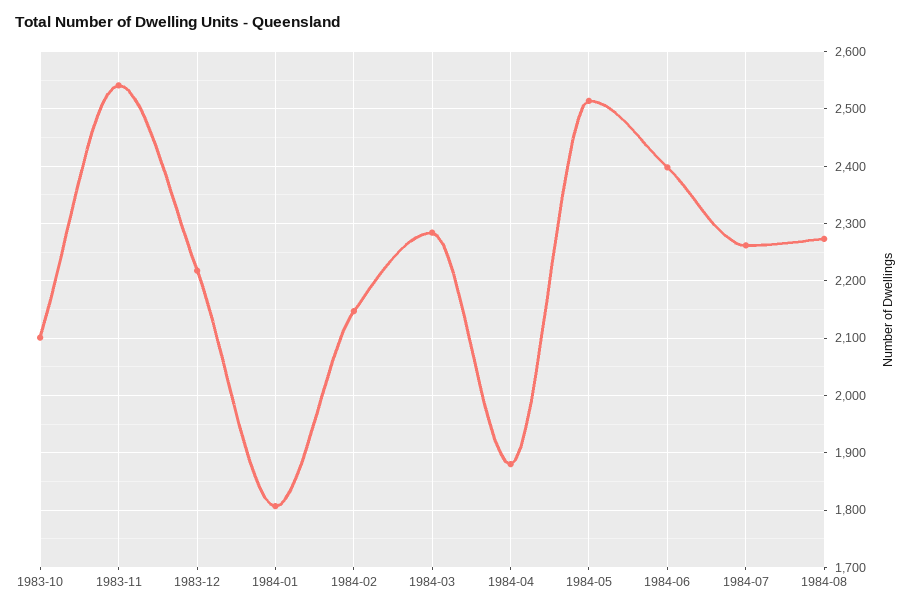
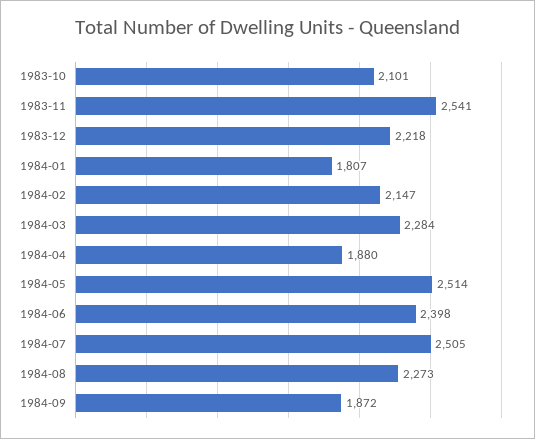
1984-07: 2260 -> 2505
1984-09: none -> 1872

